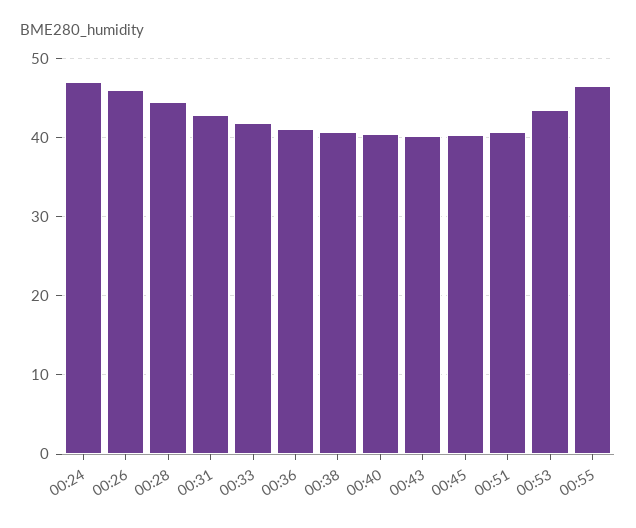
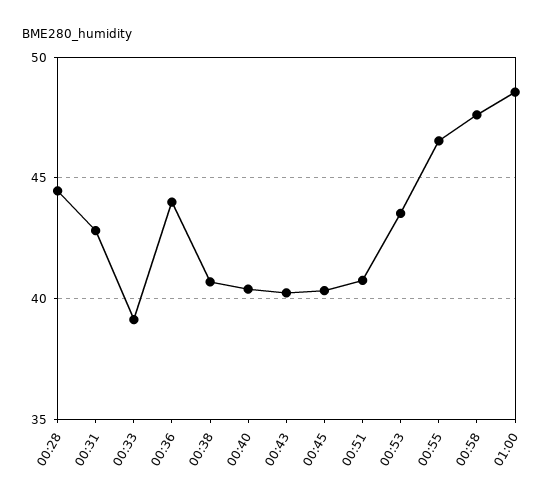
00:24: 47 -> none
00:26: 46 -> none
00:33: 42 -> 39
00:36: 41 -> 44
00:58: none -> 47.5
01:00: none -> 48.5

